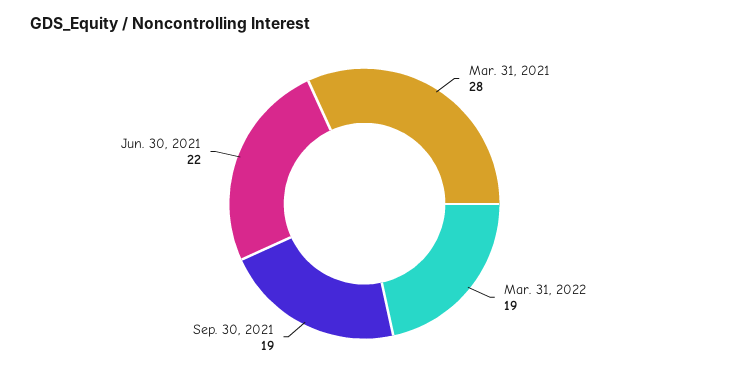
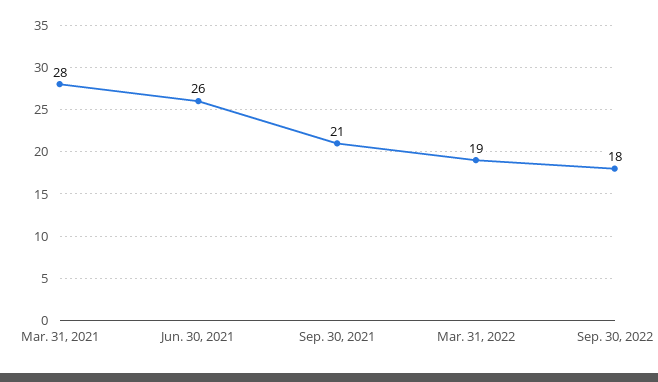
Sep. 30, 2021: 19 -> 21
Jun. 30, 2021: 22 -> 26
Sep. 30, 2022: none -> 18

